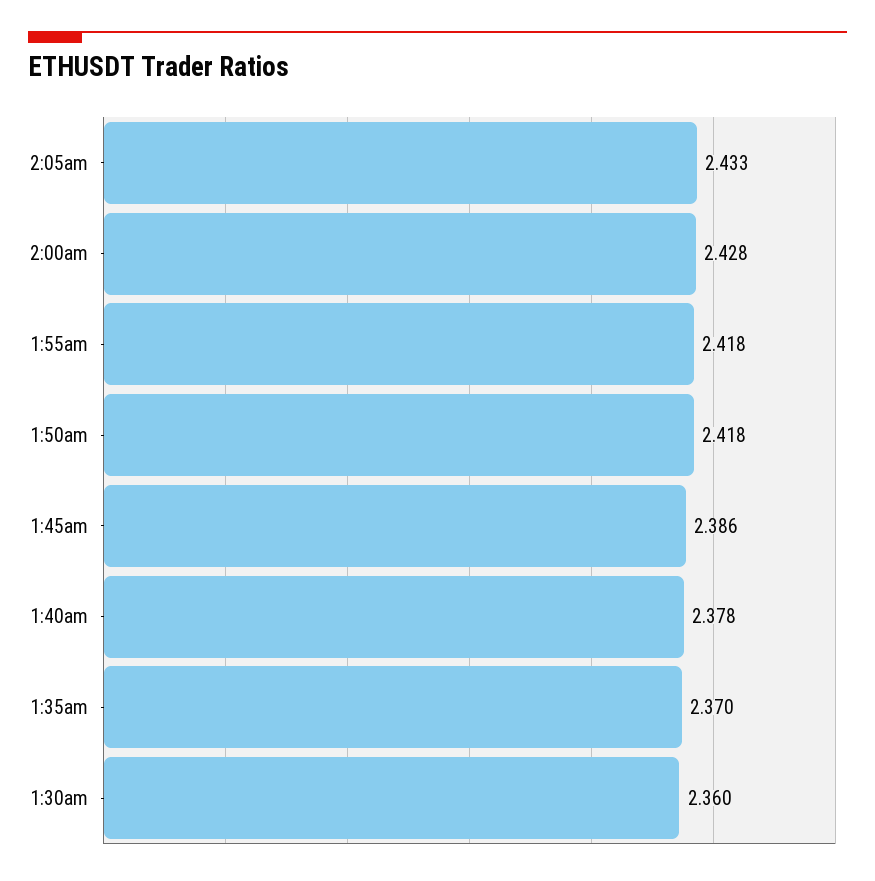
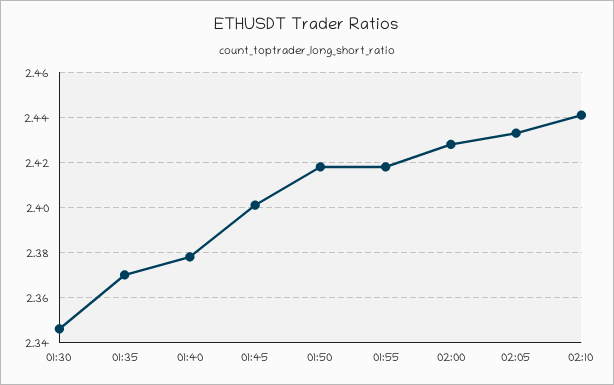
1:45am: 2.386 -> 2.4
1:30am: 2.36 -> 2.345
02:10: none -> 2.44

